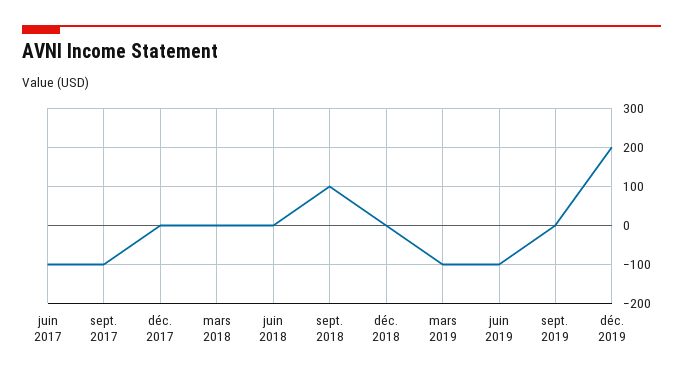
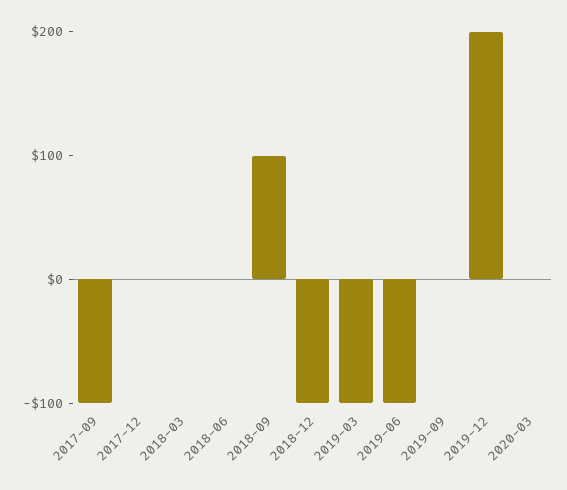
juin 2017: -100 -> none
déc. 2018: 0 -> -100
2020-03: none -> 0

